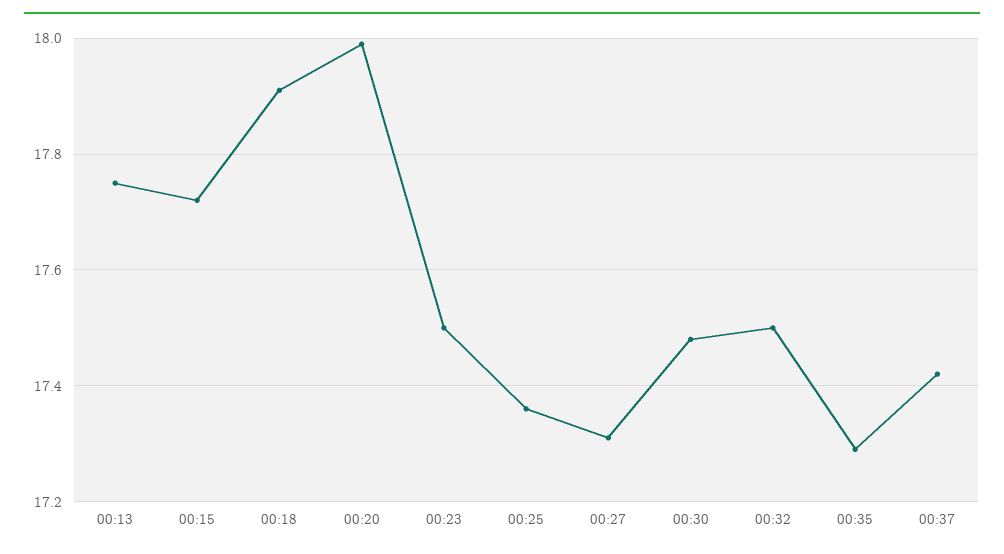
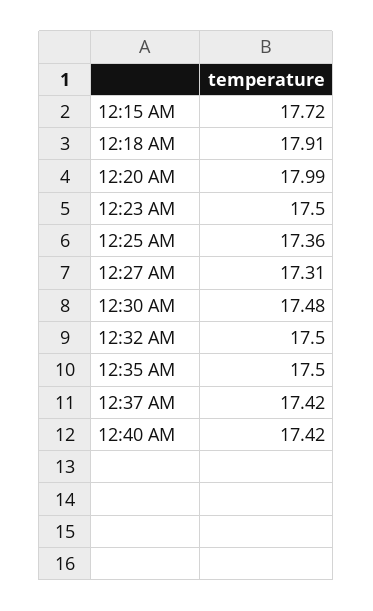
00:13: 17.75 -> none
00:35: 17.3 -> 17.5
12:40 AM: none -> 17.42

